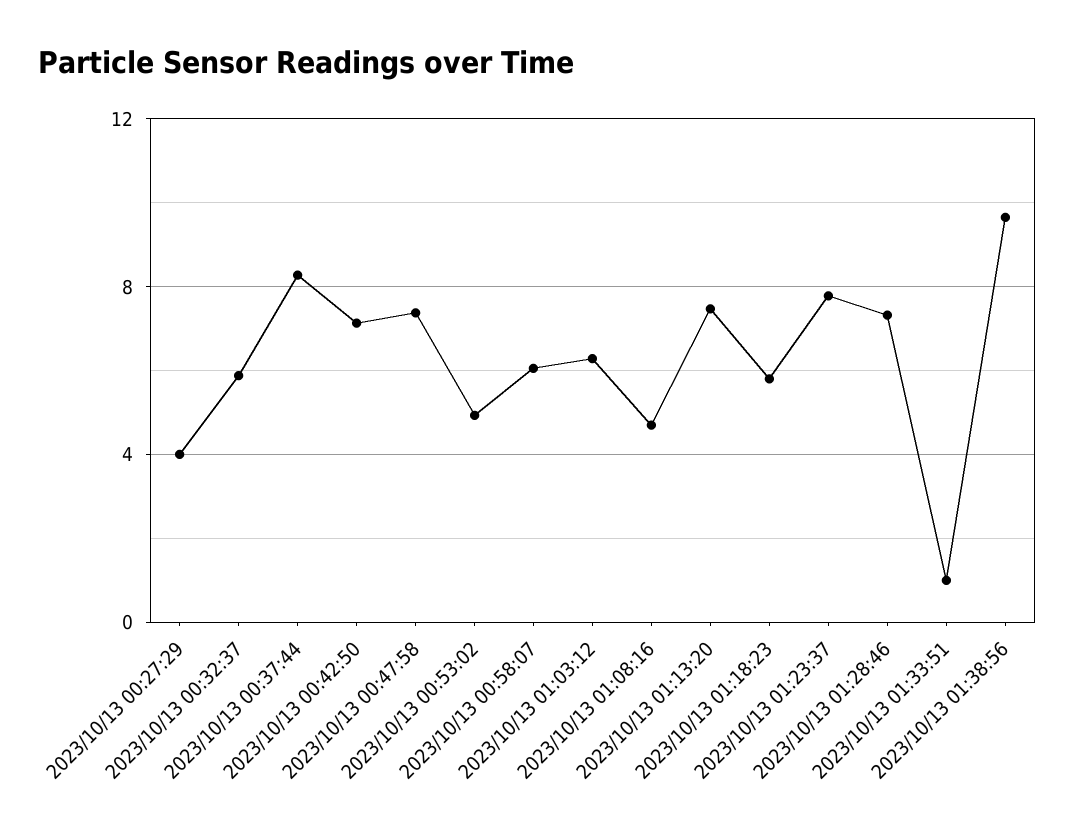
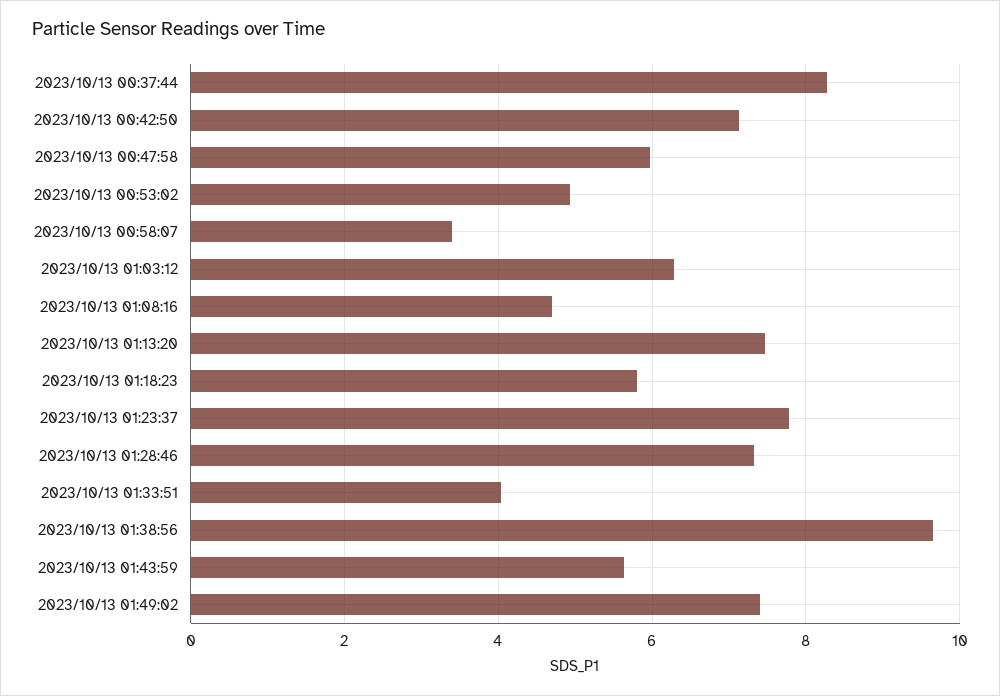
2023/10/13 00:27:29: 4 -> none
2023/10/13 00:32:37: 6 -> none
2023/10/13 00:47:58: 7.5 -> 6
2023/10/13 00:58:07: 6 -> 3.4
2023/10/13 01:33:51: 1 -> 4
2023/10/13 01:43:59: none -> 5.6
2023/10/13 01:49:02: none -> 7.4

